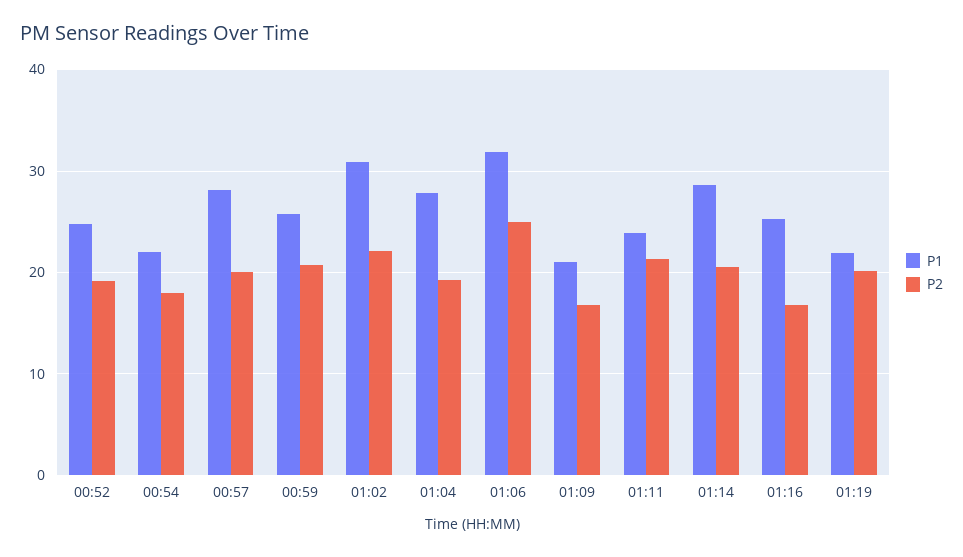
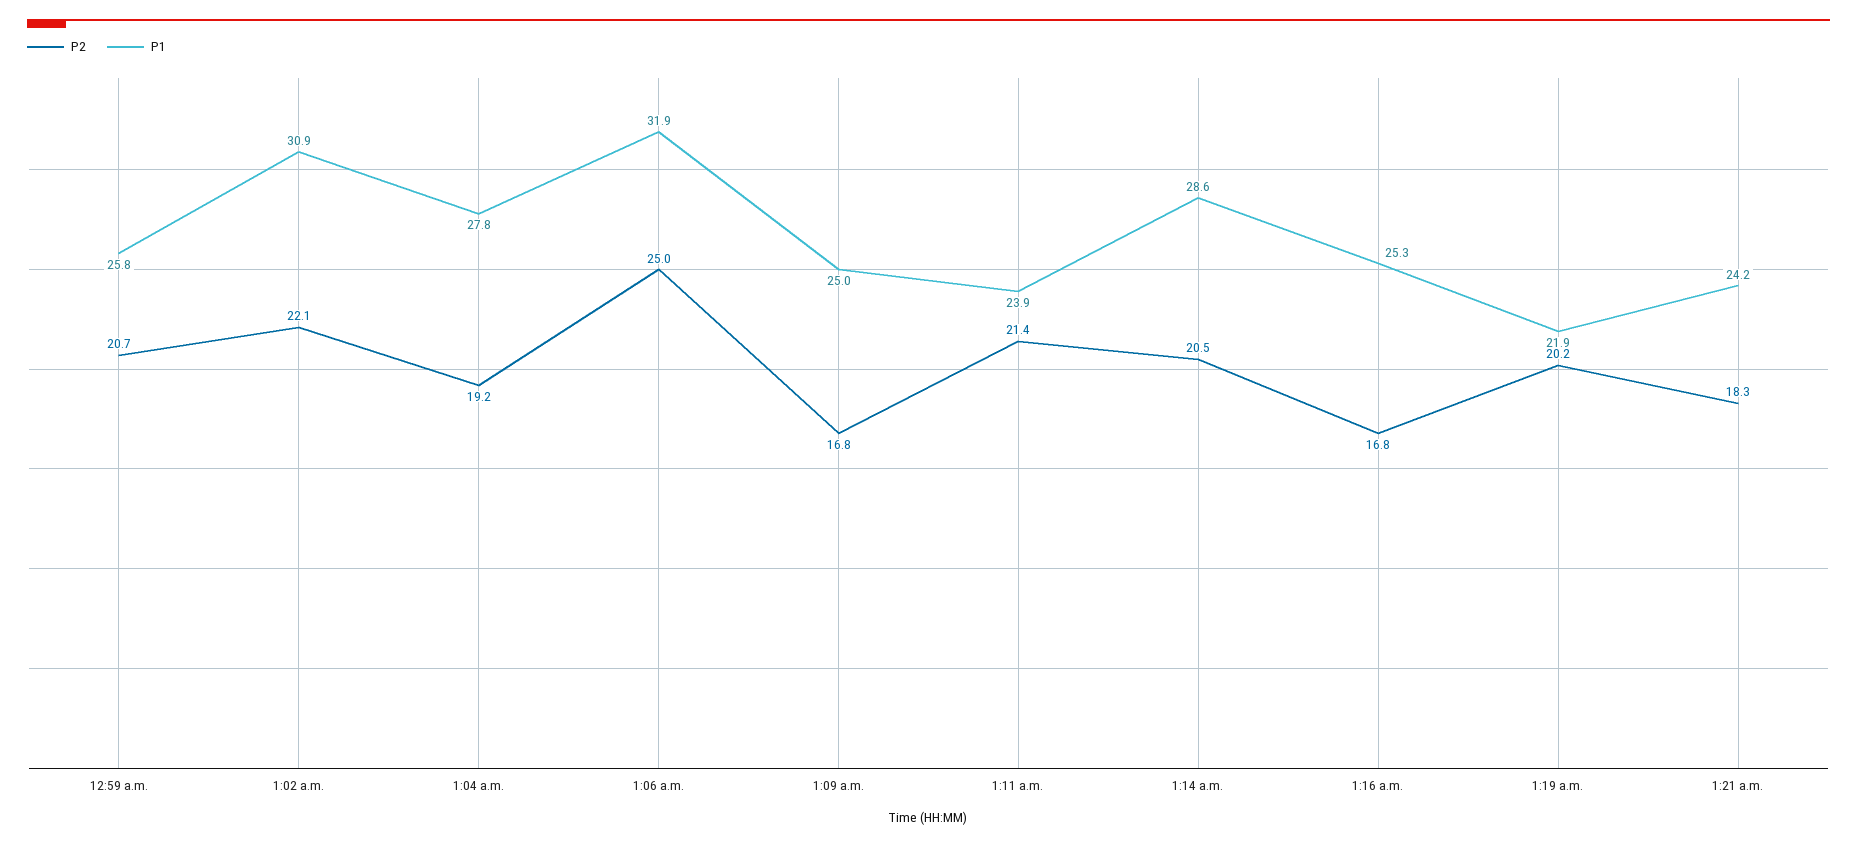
P1, 00:52: 25 -> none
P2, 00:52: 19 -> none
P1, 00:54: 22 -> none
P2, 00:54: 18 -> none
P1, 00:57: 28 -> none
P2, 00:57: 20 -> none
P1, 01:09: 21 -> 25
P2, 1:21 a.m.: none -> 18.3
P1, 1:21 a.m.: none -> 24.2

